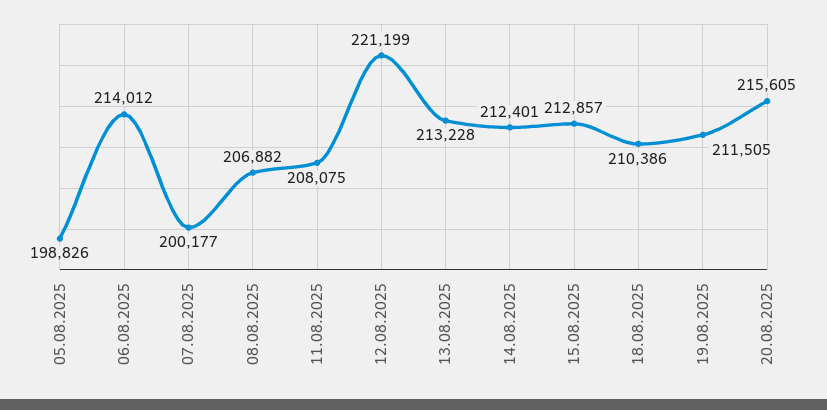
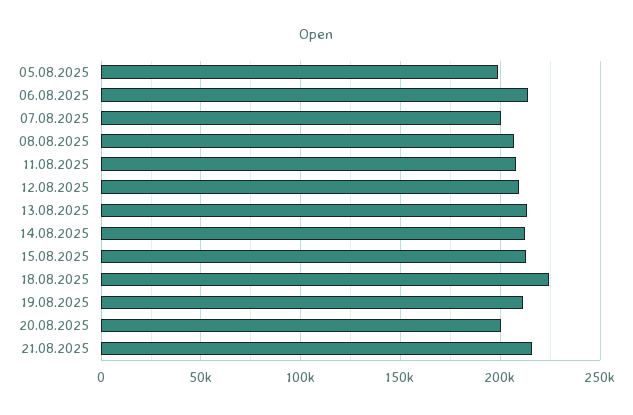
12.08.2025: 221199 -> 210000
18.08.2025: 210386 -> 225000
20.08.2025: 215605 -> 200000
21.08.2025: none -> 215000

